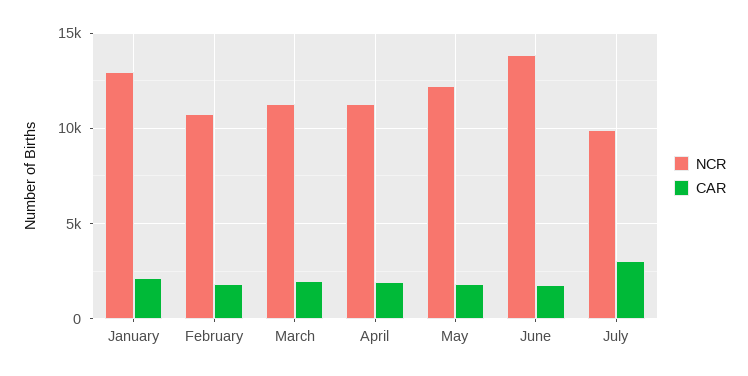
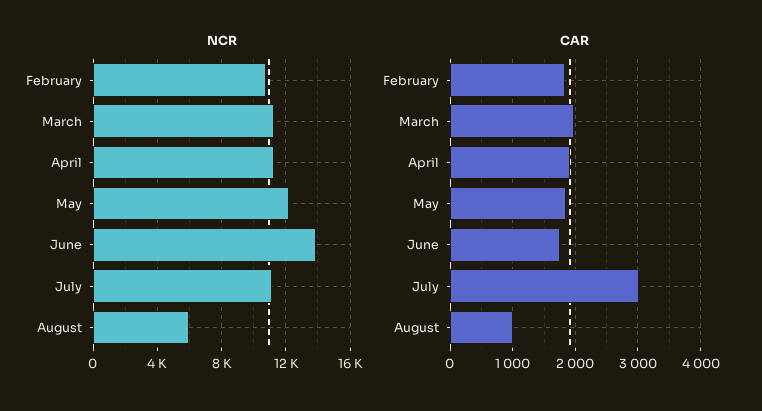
NCR, January: 13000 -> none
CAR, January: 2000 -> none
NCR, July: 10000 -> 11000
NCR, August: none -> 6000
CAR, August: none -> 1000

